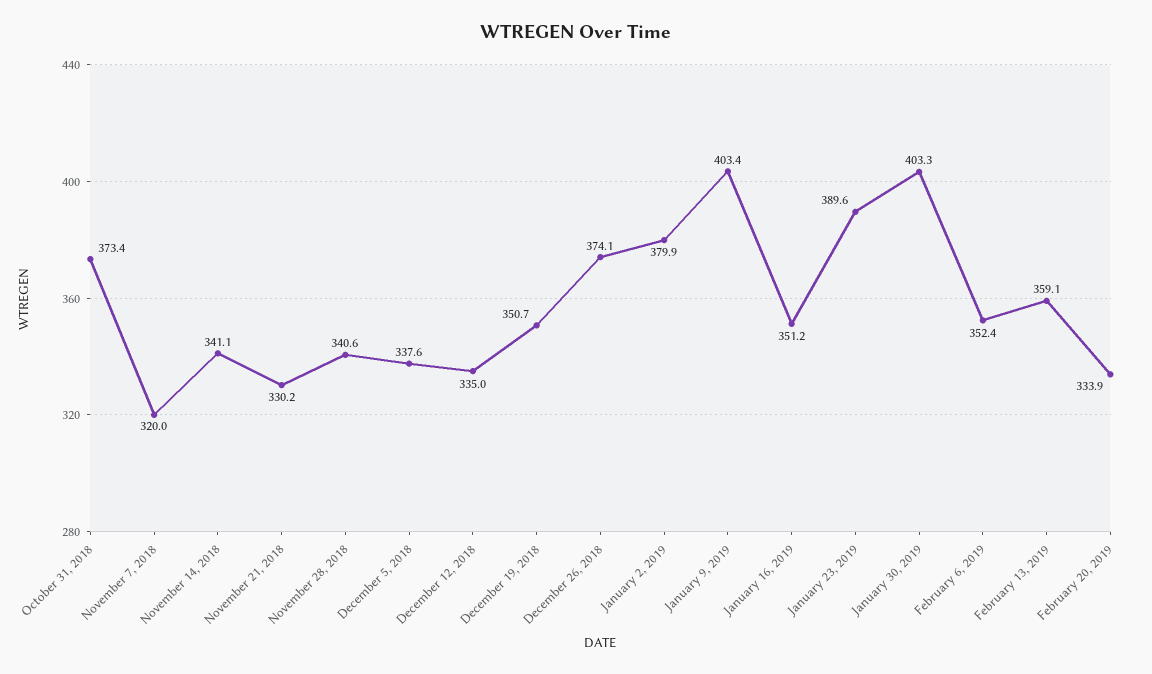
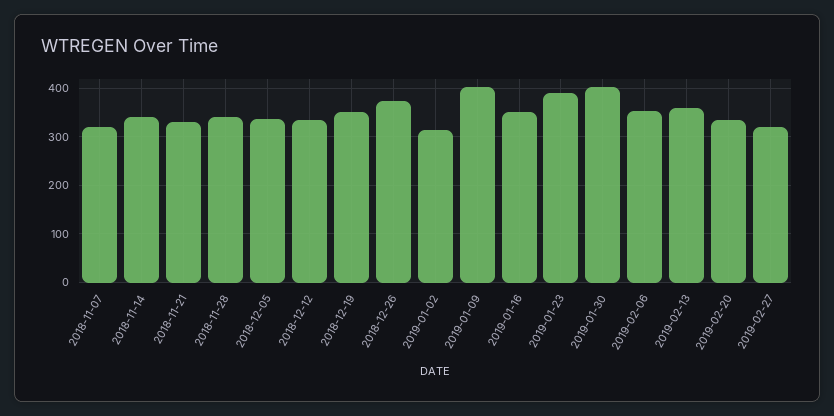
October 31, 2018: 373.4 -> none
January 2, 2019: 379.9 -> 320
2019-02-27: none -> 320

